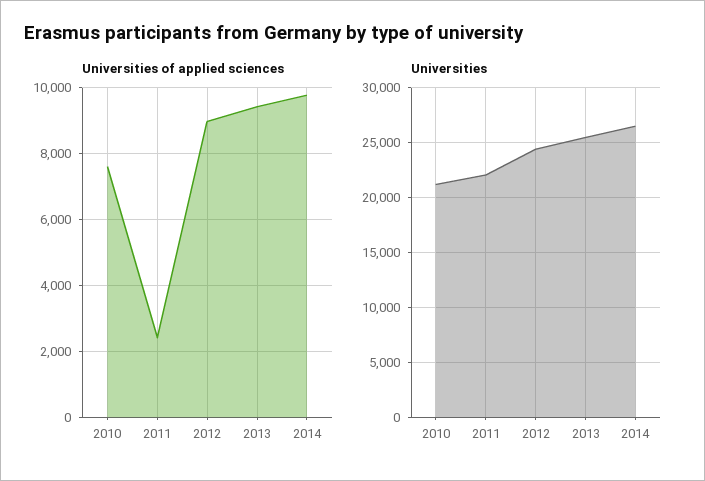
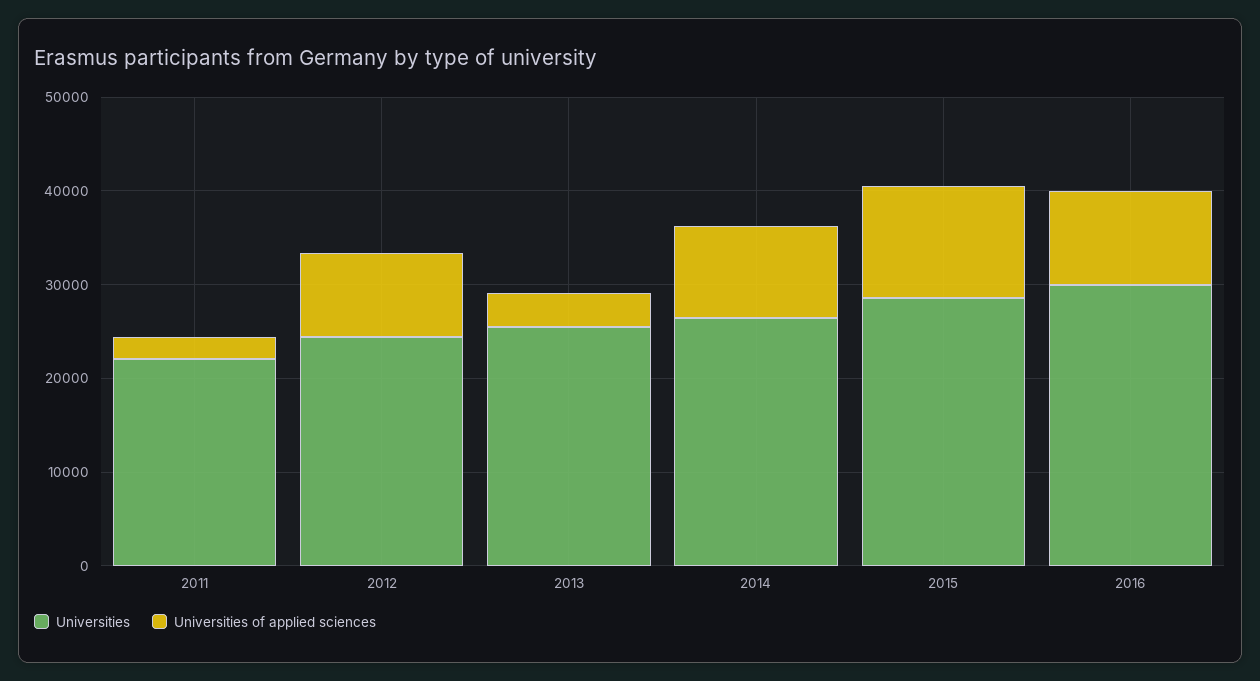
Universities of applied sciences, 2010: 7600 -> none
Universities of applied sciences, 2013: 9400 -> 4000
Universities, 2010: 21000 -> none
Universities, 2015: none -> 28000
Universities of applied sciences, 2015: none -> 12000
Universities, 2016: none -> 30000
Universities of applied sciences, 2016: none -> 10000

